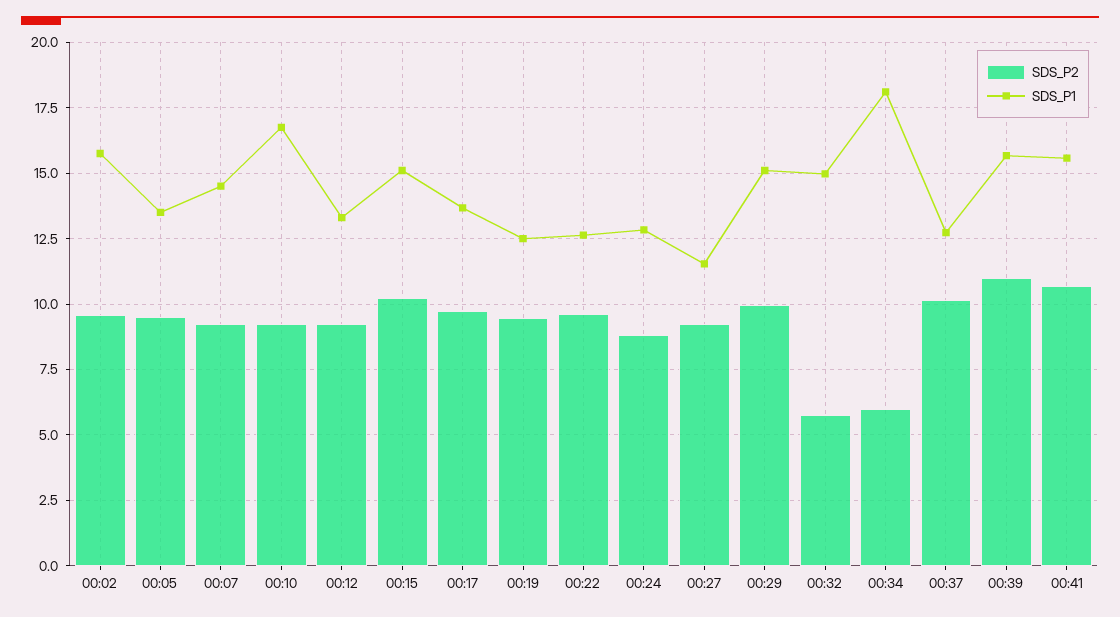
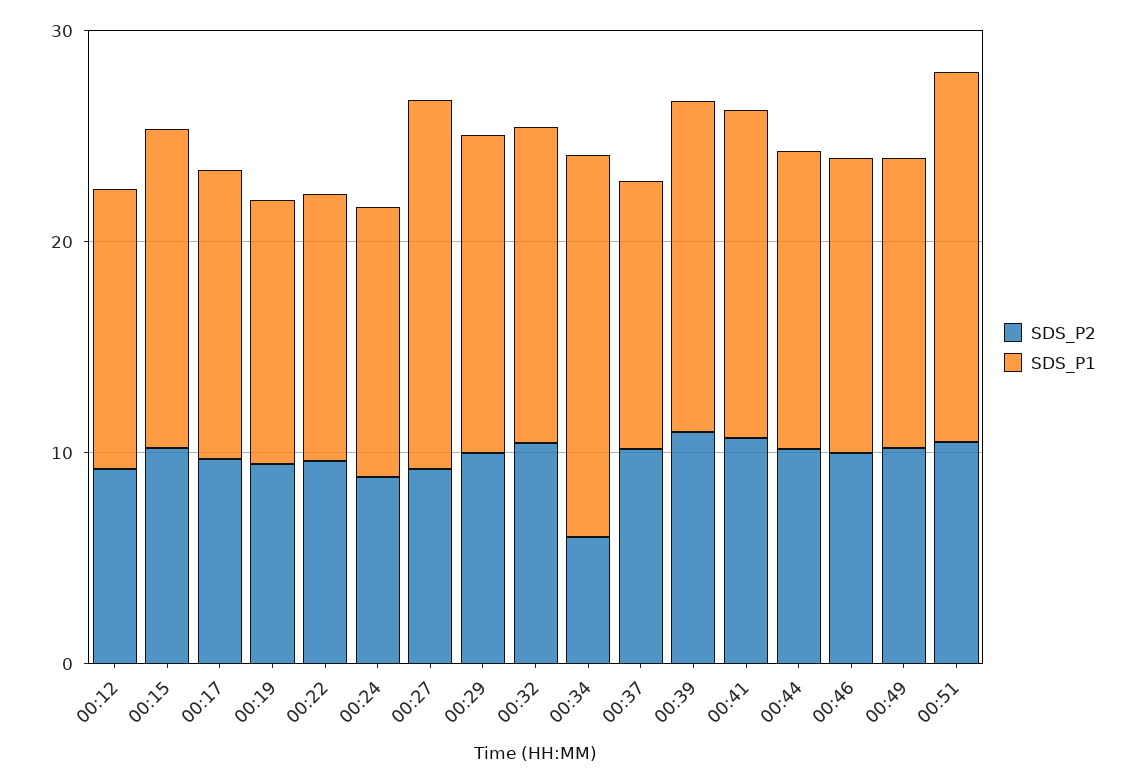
SDS_P2, 00:02: 9.5 -> none
SDS_P1, 00:02: 15.75 -> none
SDS_P2, 00:05: 9.5 -> none
SDS_P1, 00:05: 13.5 -> none
SDS_P2, 00:07: 9.25 -> none
SDS_P1, 00:07: 14.5 -> none
SDS_P2, 00:10: 9.25 -> none
SDS_P1, 00:10: 16.75 -> none
SDS_P1, 00:27: 11.5 -> 18
SDS_P2, 00:32: 5.75 -> 10
SDS_P2, 00:44: none -> 10
SDS_P1, 00:44: none -> 14
SDS_P2, 00:46: none -> 10
SDS_P1, 00:46: none -> 14
SDS_P2, 00:49: none -> 10
SDS_P1, 00:49: none -> 14
SDS_P2, 00:51: none -> 10
SDS_P1, 00:51: none -> 18

